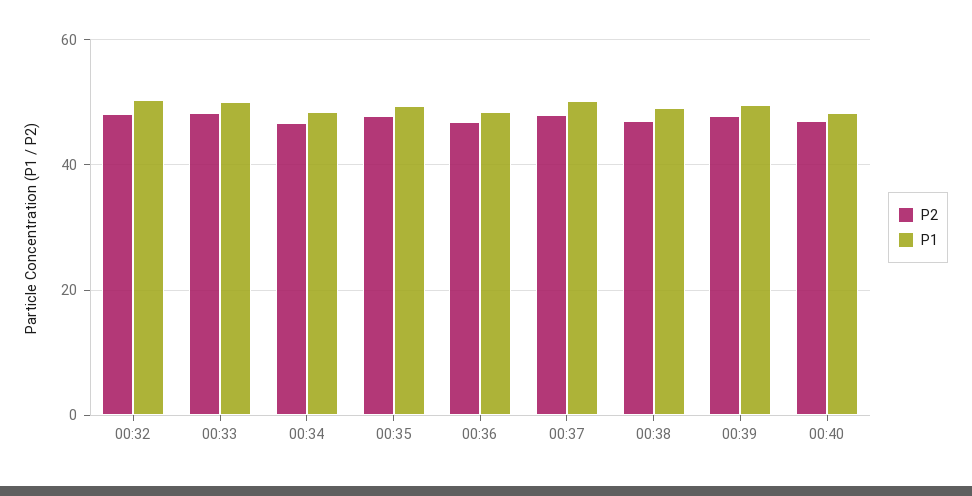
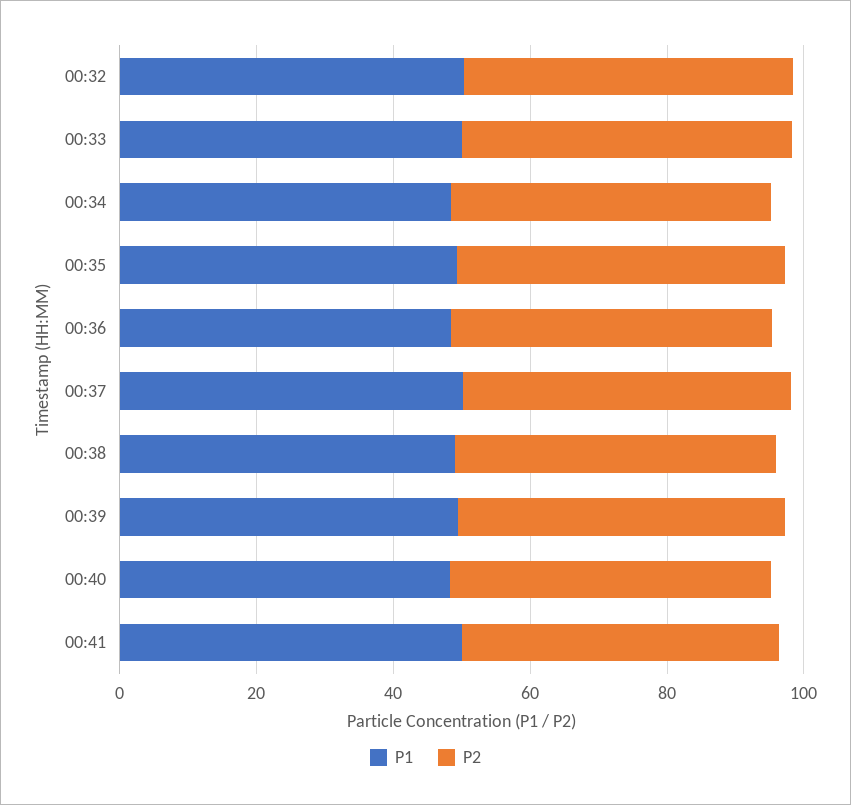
P1, 00:41: none -> 50
P2, 00:41: none -> 45

